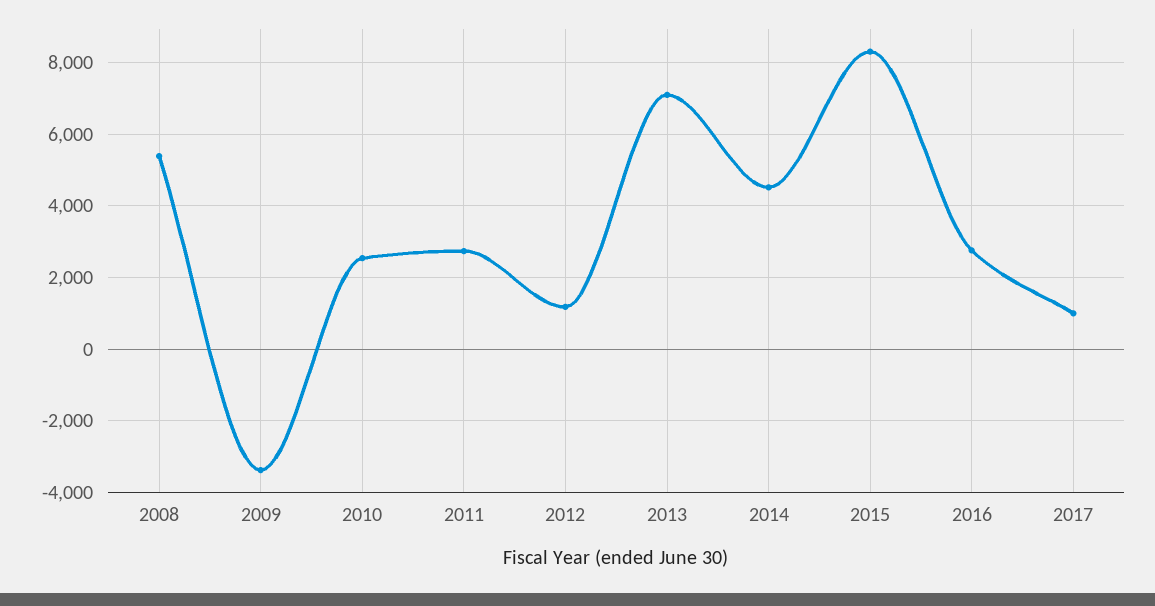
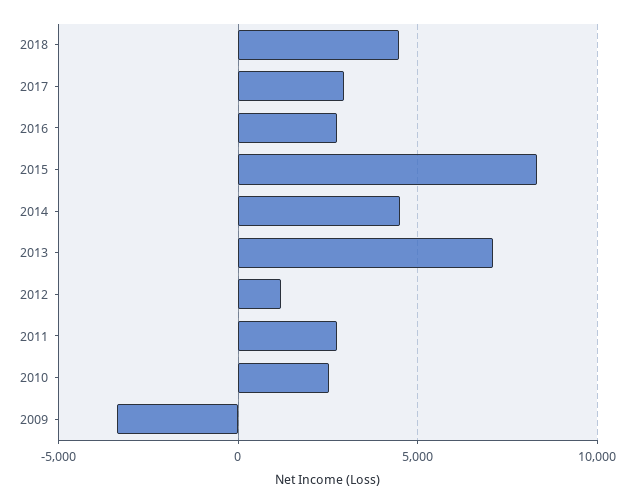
2008: 5400 -> none
2017: 1000 -> 3000
2018: none -> 4500

